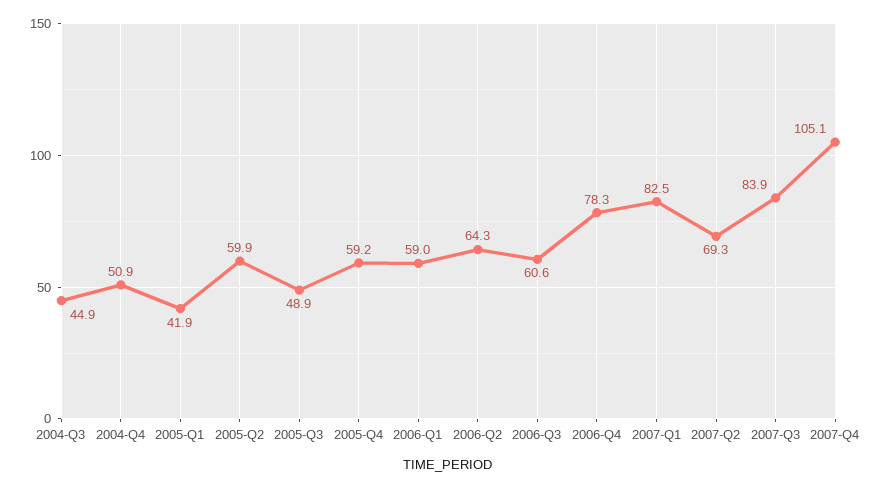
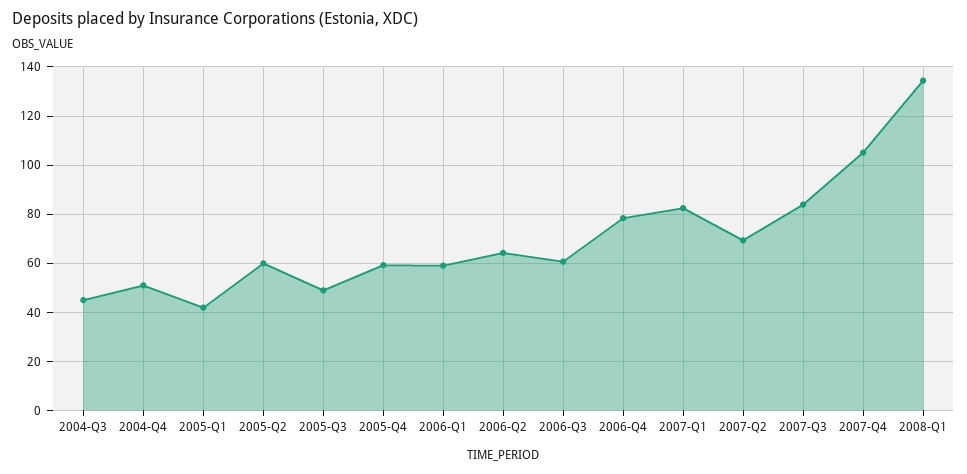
2008-Q1: none -> 135

